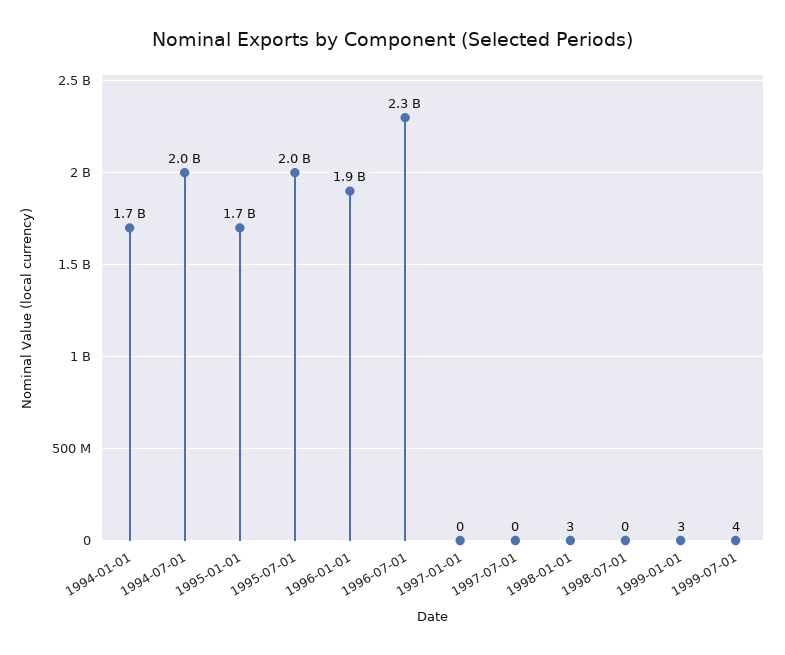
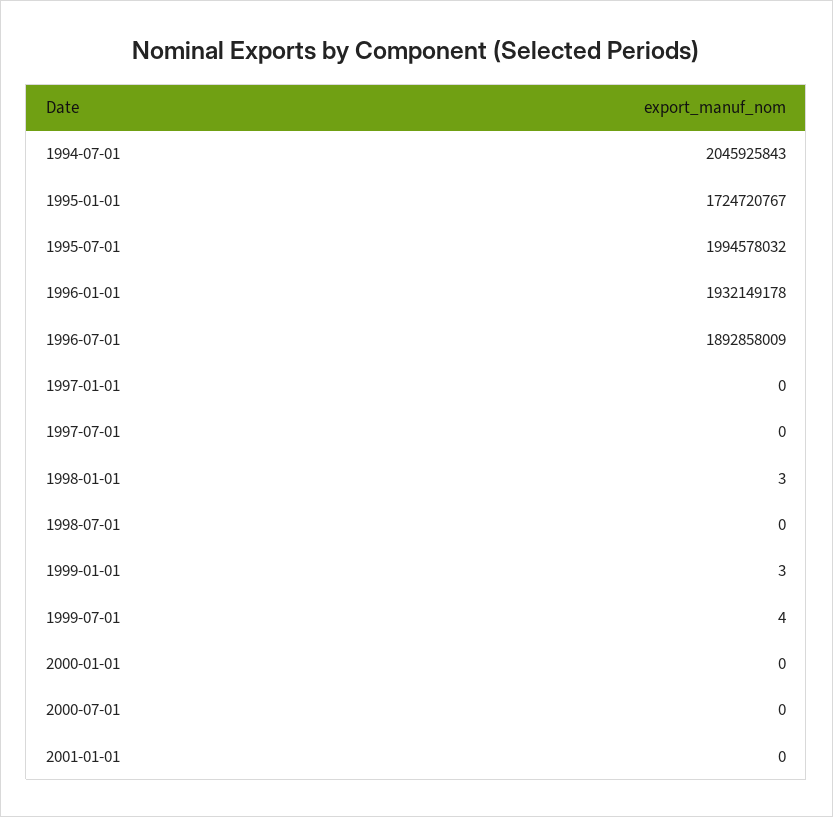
1994-01-01: 1700000000 -> none
1996-07-01: 2300000000 -> 1892858009
2000-01-01: none -> 0
2000-07-01: none -> 0
2001-01-01: none -> 0

